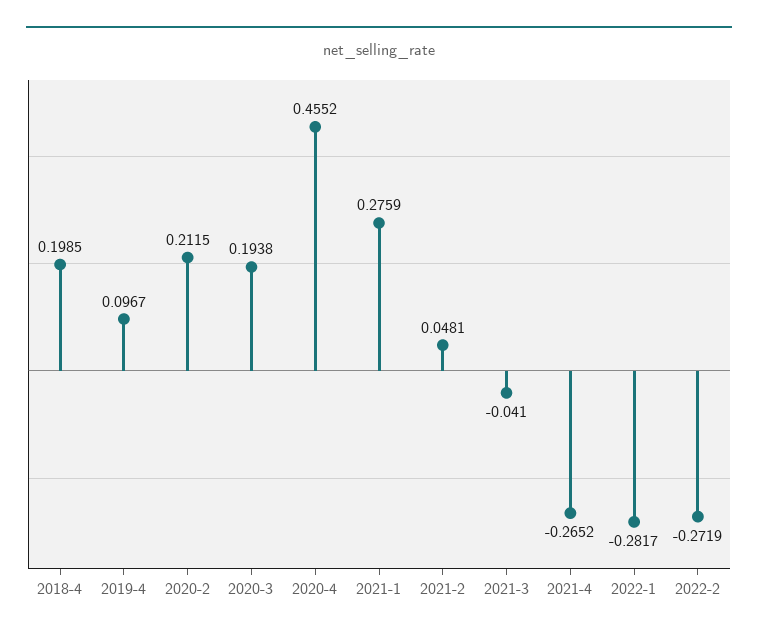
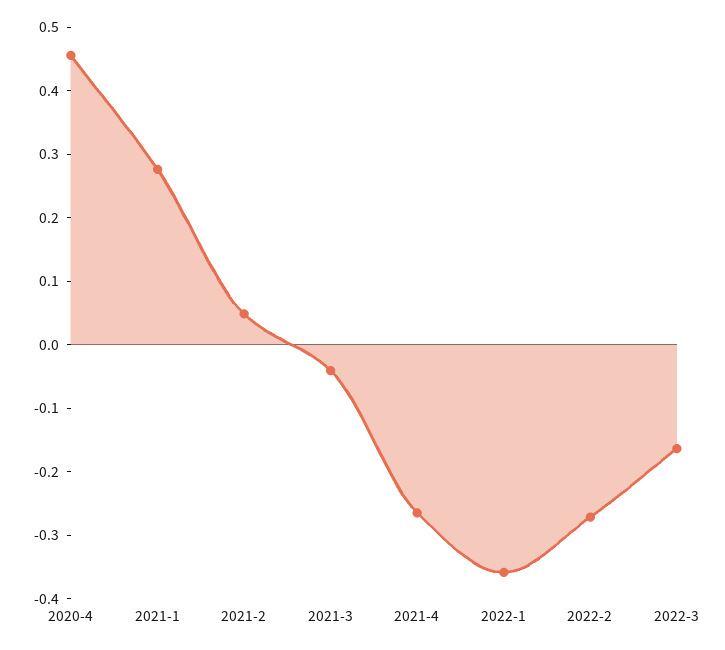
2018-4: 0.1985 -> none
2019-4: 0.0967 -> none
2020-2: 0.2115 -> none
2020-3: 0.1938 -> none
2022-1: -0.2817 -> -0.36
2022-3: none -> -0.16

